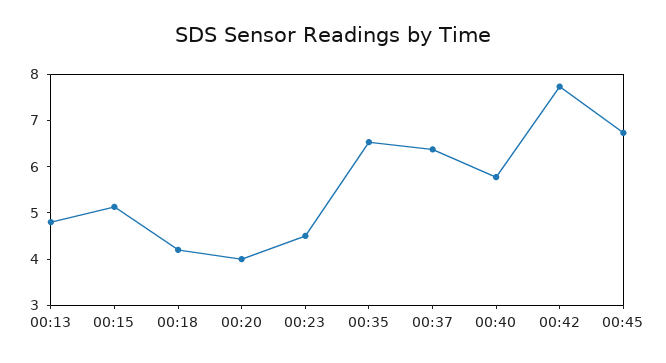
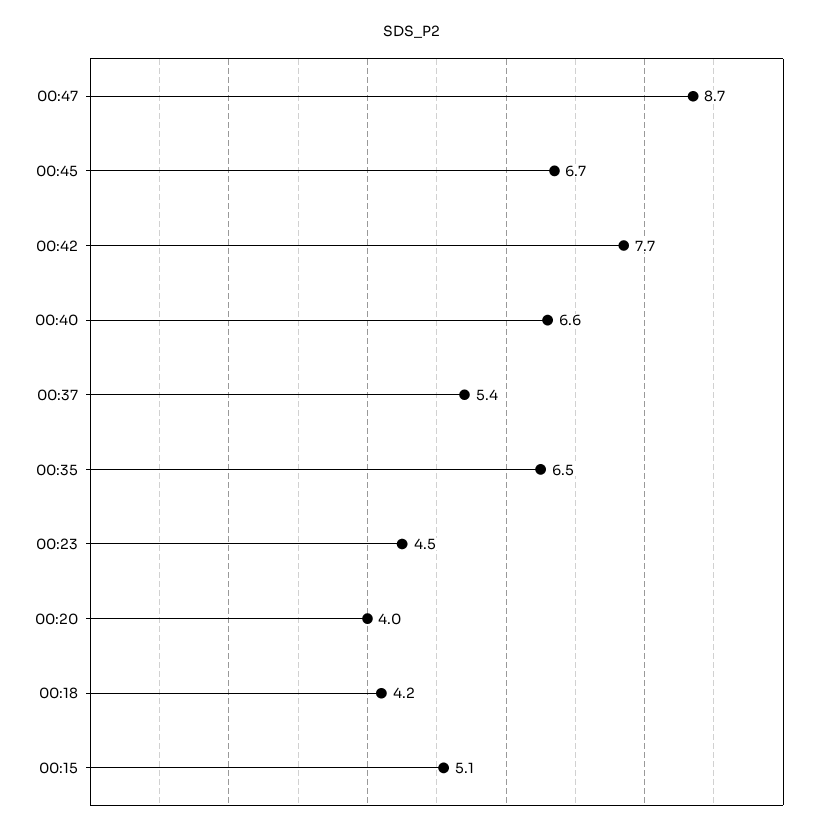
00:13: 4.8 -> none
00:37: 6.4 -> 5.4
00:40: 5.8 -> 6.6
00:47: none -> 8.7

